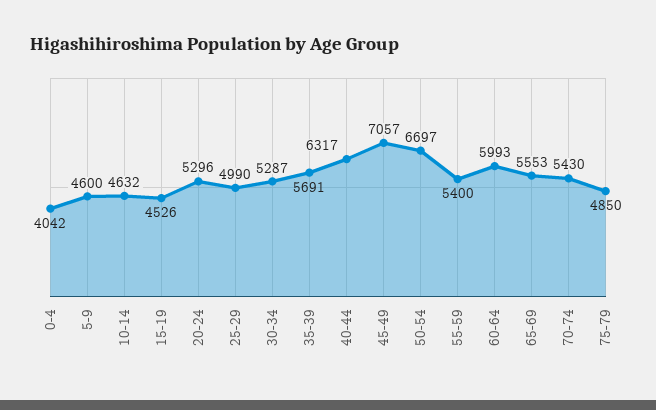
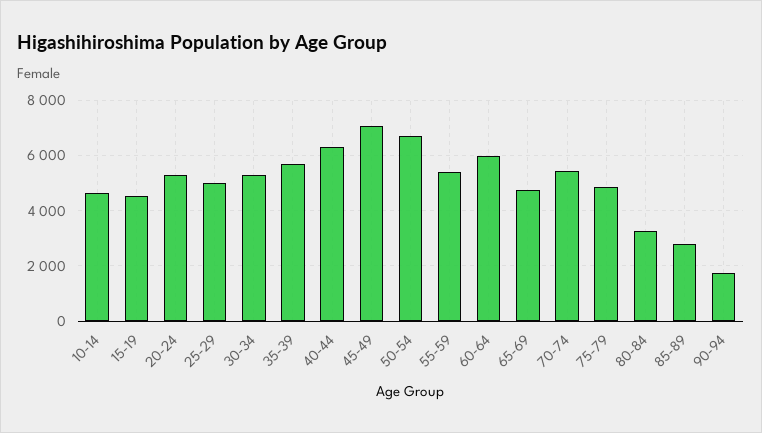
0-4: 4042 -> none
5-9: 4600 -> none
65-69: 5553 -> 4750
80-84: none -> 3250
85-89: none -> 2750
90-94: none -> 1750

